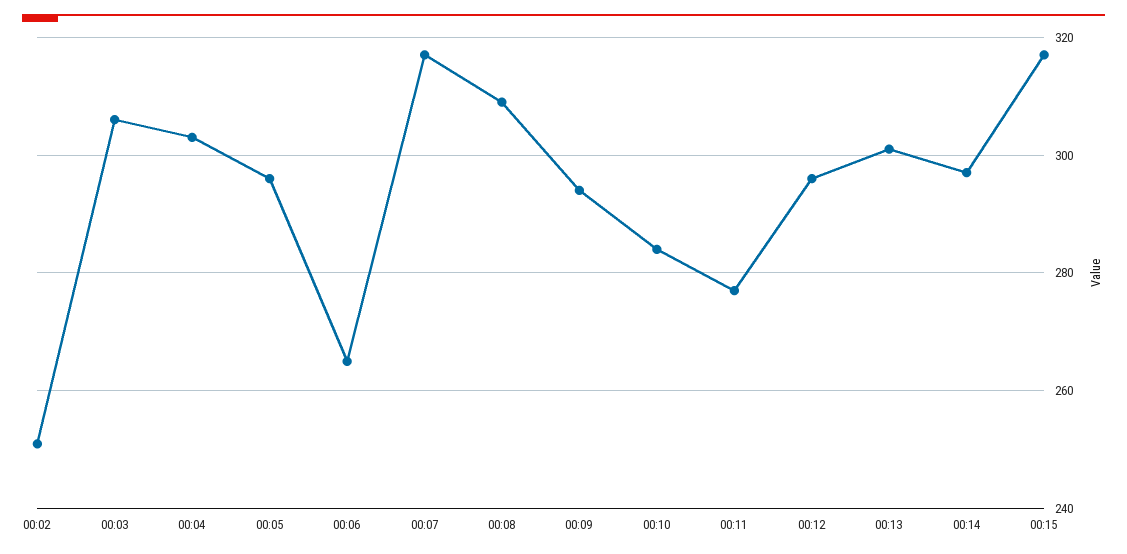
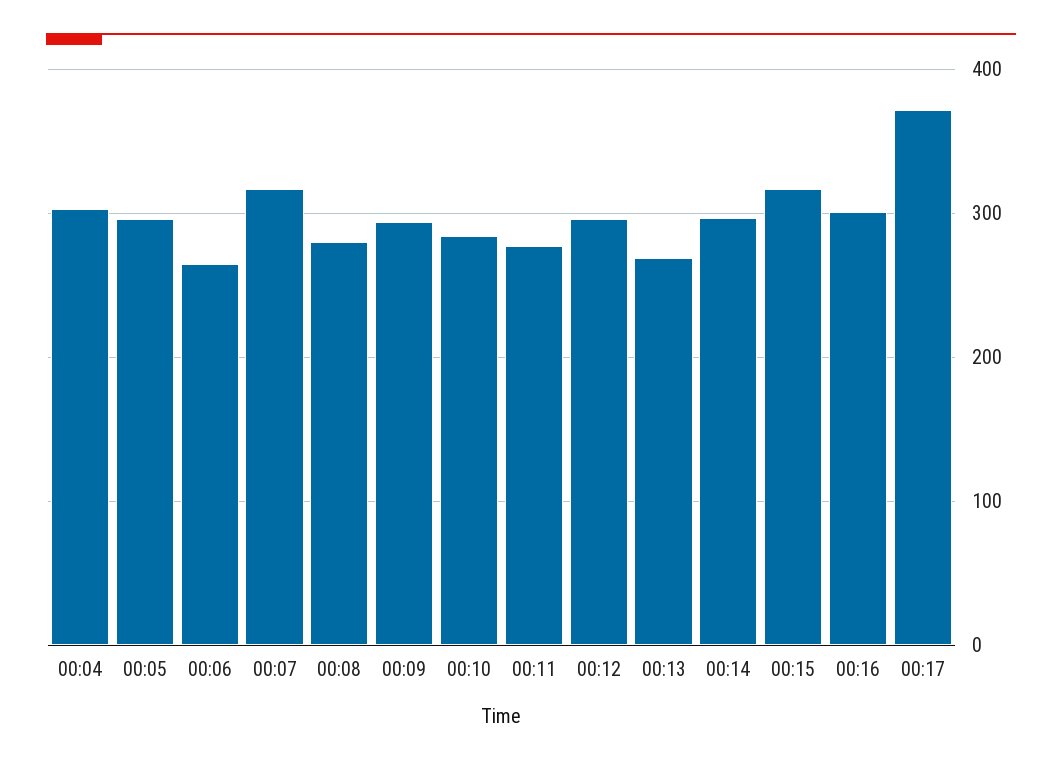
00:02: 250 -> none
00:03: 305 -> none
00:08: 310 -> 280
00:13: 300 -> 270
00:16: none -> 300
00:17: none -> 370

